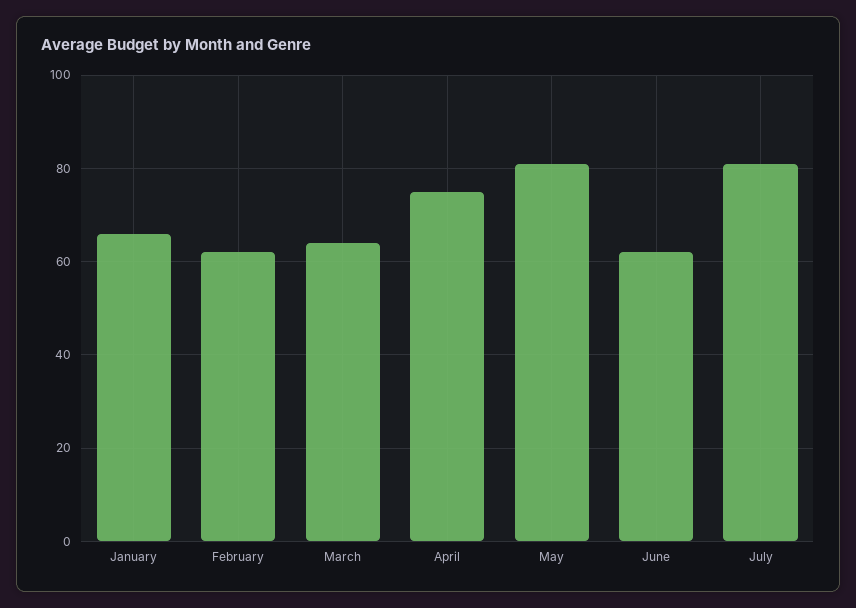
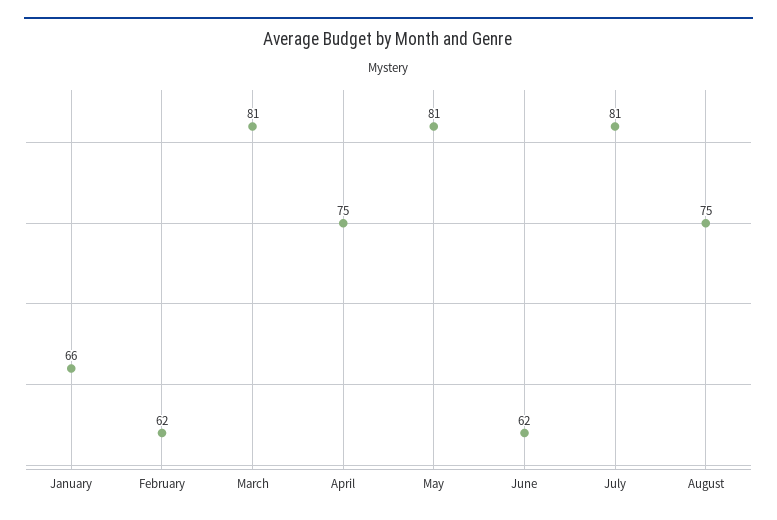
March: 65 -> 81
August: none -> 75

